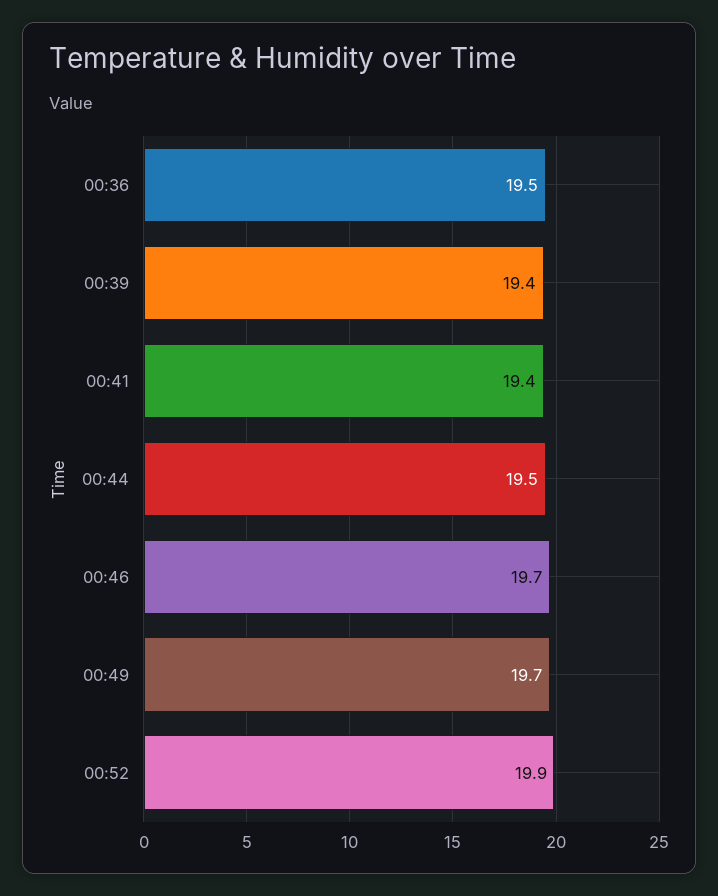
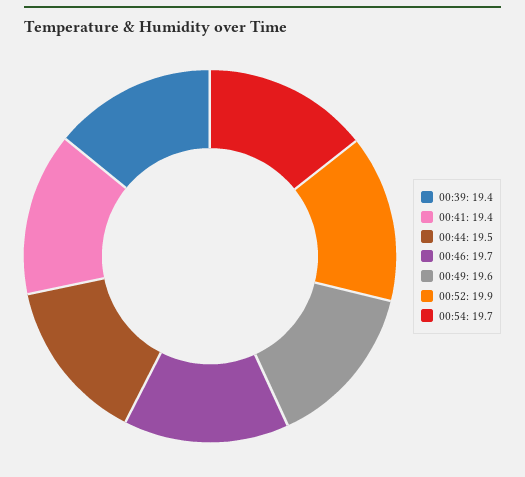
00:36: 19.5 -> none
00:49: 19.7 -> 19.6
00:54: none -> 19.7

